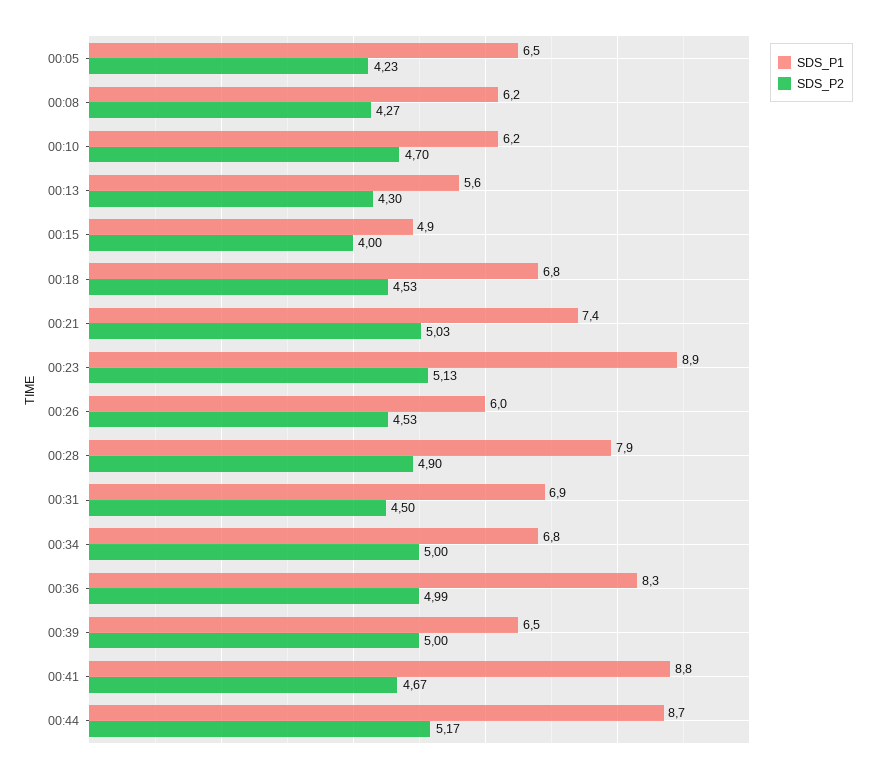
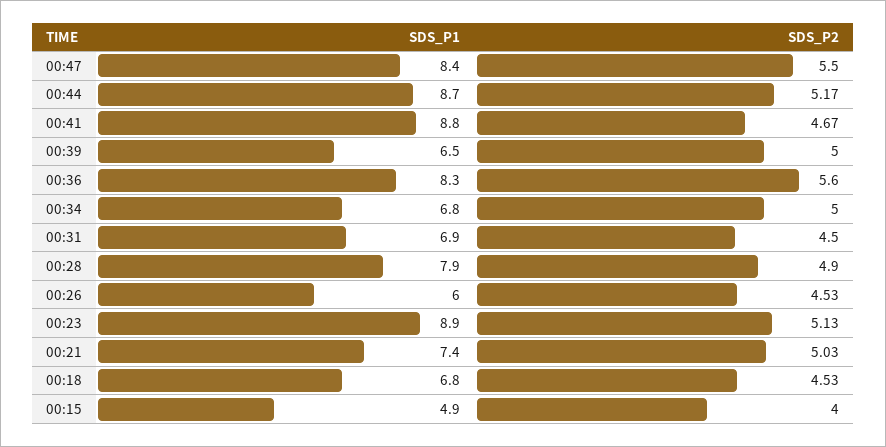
SDS_P1, 00:05: 6.5 -> none
SDS_P2, 00:05: 4.23 -> none
SDS_P1, 00:08: 6.2 -> none
SDS_P2, 00:08: 4.27 -> none
SDS_P1, 00:10: 6.2 -> none
SDS_P2, 00:10: 4.7 -> none
SDS_P1, 00:13: 5.6 -> none
SDS_P2, 00:13: 4.3 -> none
SDS_P2, 00:36: 4.99 -> 5.6
SDS_P1, 00:47: none -> 8.4
SDS_P2, 00:47: none -> 5.5

